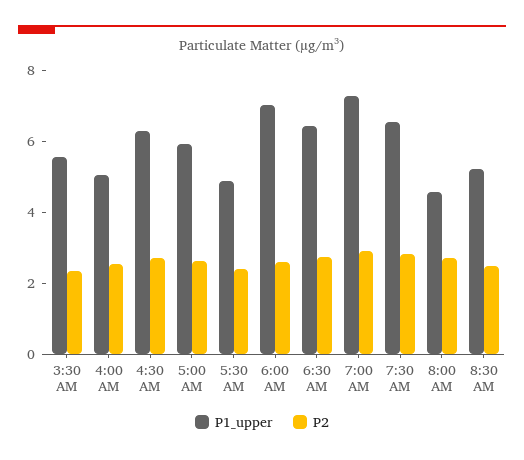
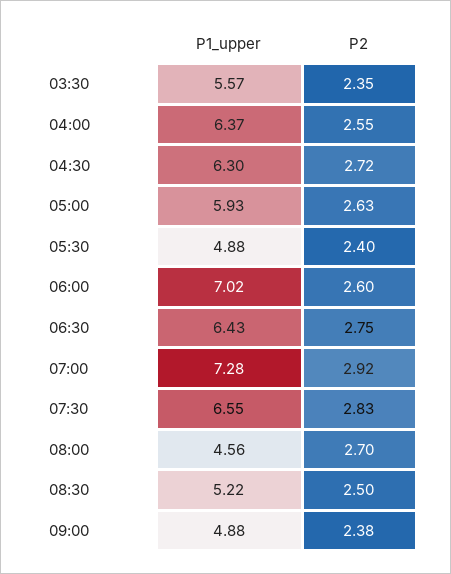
P1_upper, 4:00 AM: 5 -> 6.37
P1_upper, 09:00: none -> 4.88
P2, 09:00: none -> 2.38

